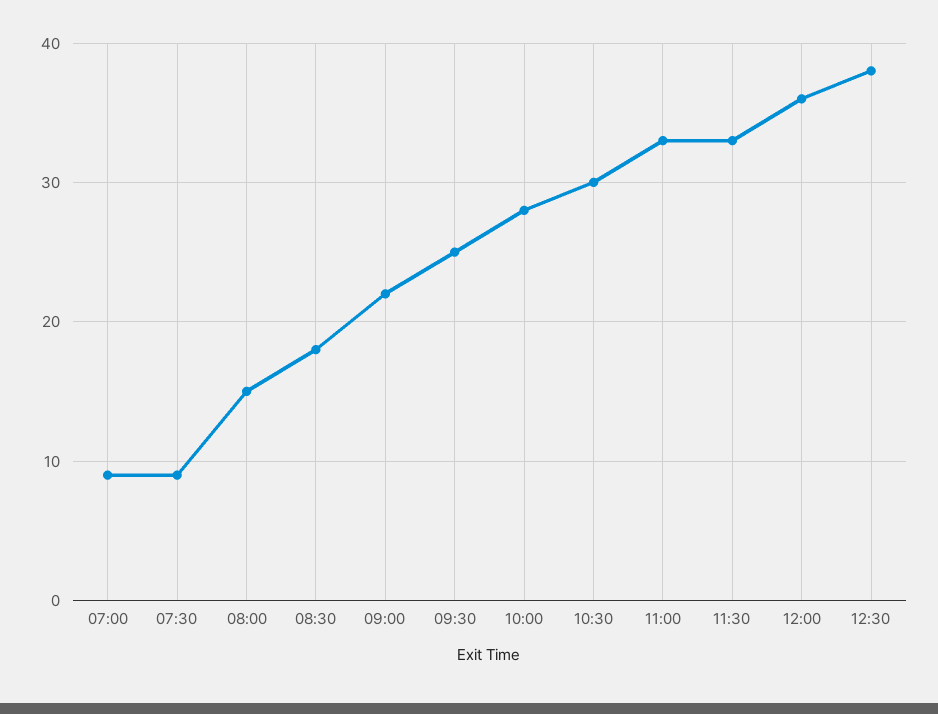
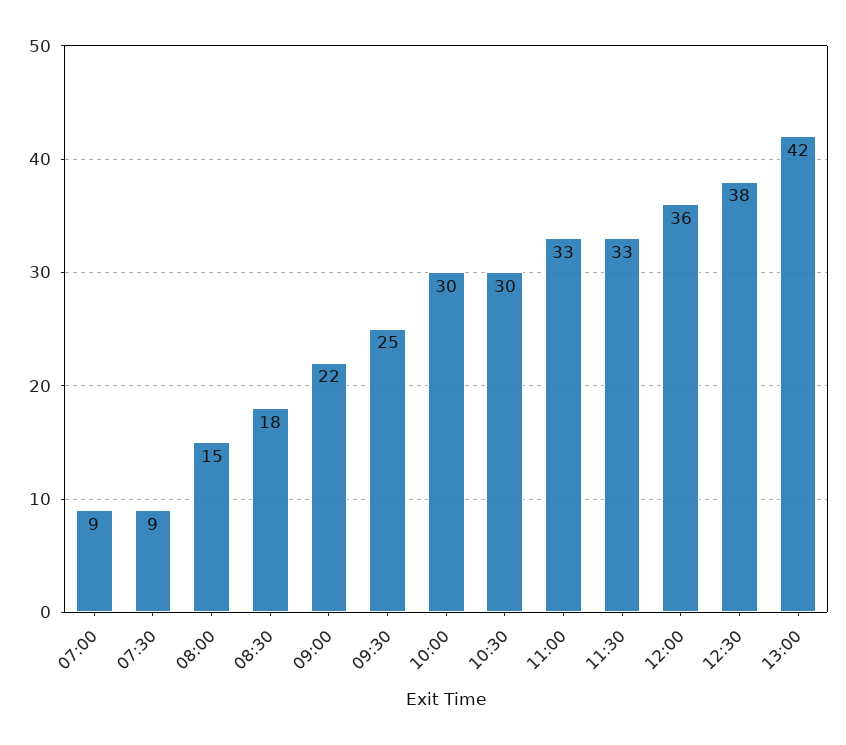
10:00: 28 -> 30
13:00: none -> 42

